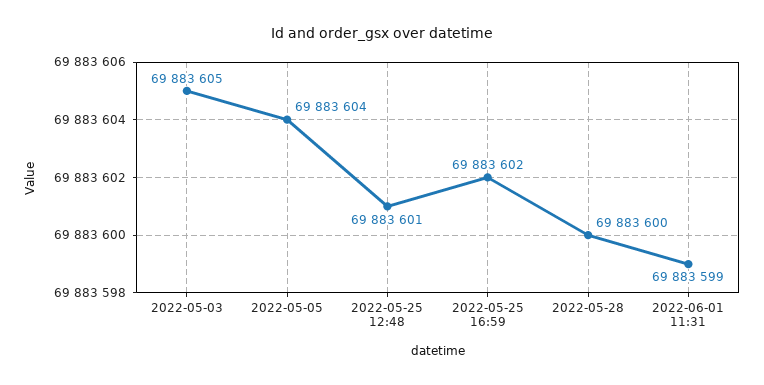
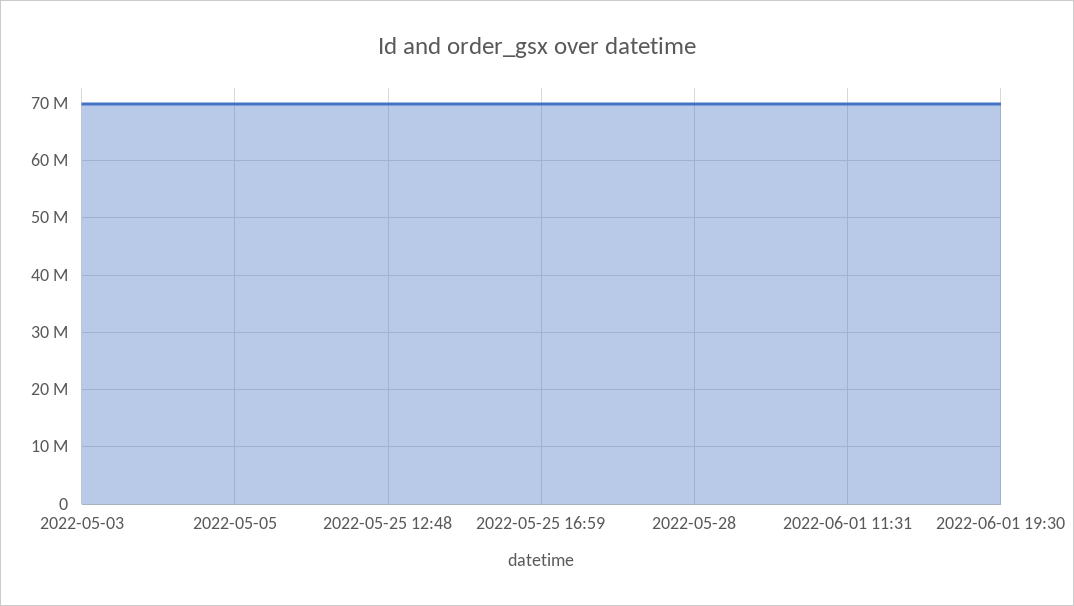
2022-06-01 19:30: none -> 70000000

